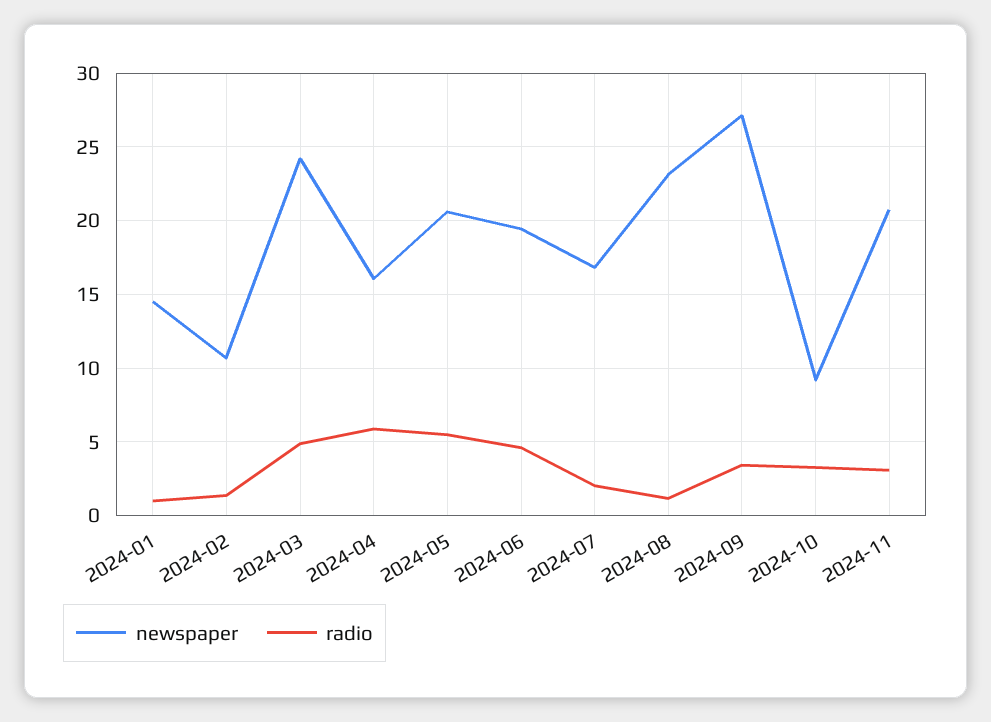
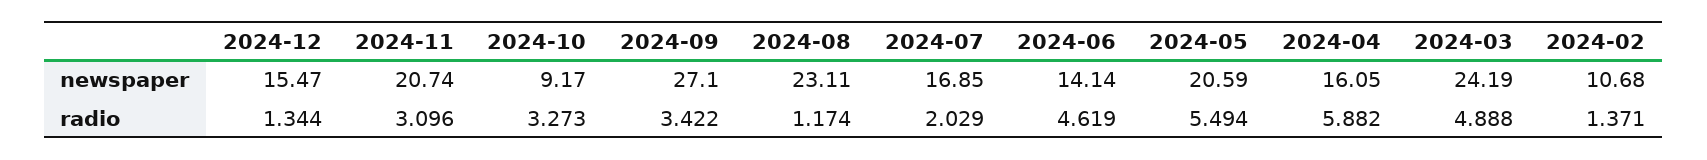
newspaper, 2024-01: 14.5 -> none
radio, 2024-01: 1 -> none
newspaper, 2024-06: 19.5 -> 14.14
newspaper, 2024-12: none -> 15.47
radio, 2024-12: none -> 1.344

